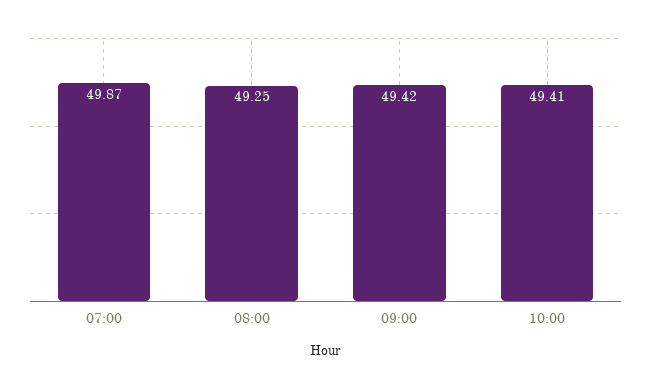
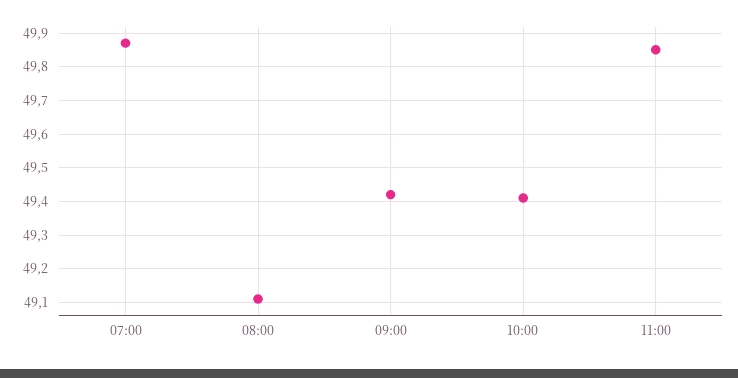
08:00: 49.25 -> 49.1
11:00: none -> 49.85

